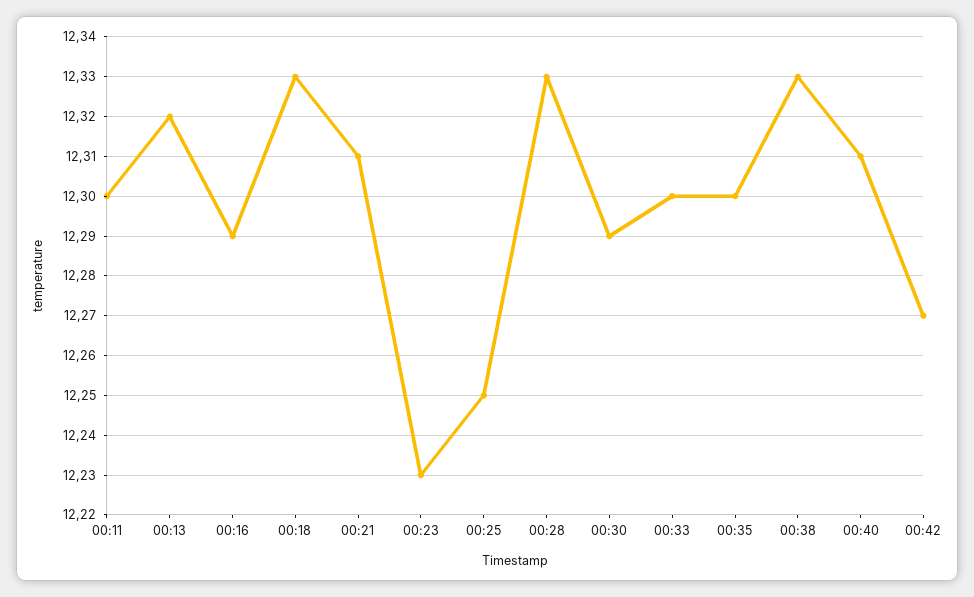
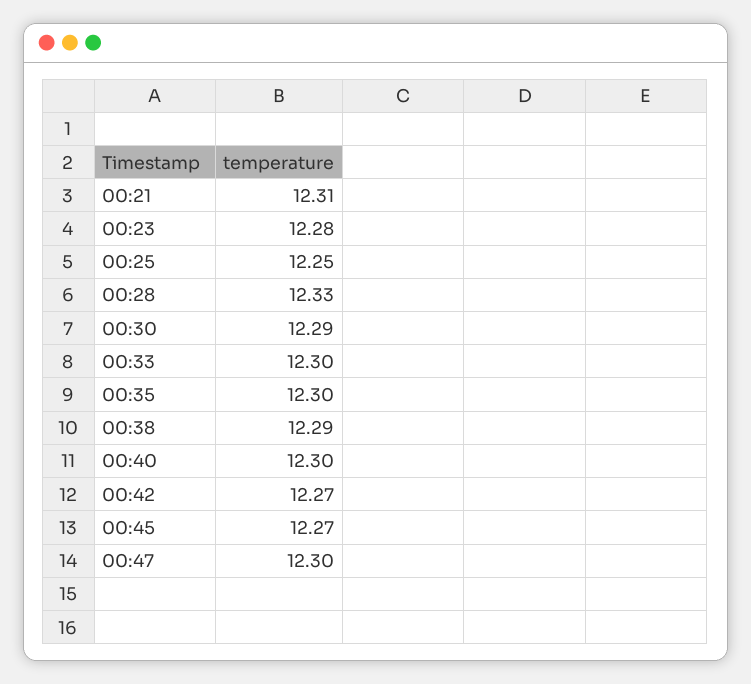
00:11: 12.3 -> none
00:13: 12.32 -> none
00:16: 12.29 -> none
00:18: 12.33 -> none
00:23: 12.23 -> 12.28
00:38: 12.33 -> 12.29
00:40: 12.31 -> 12.3
00:45: none -> 12.27
00:47: none -> 12.3

